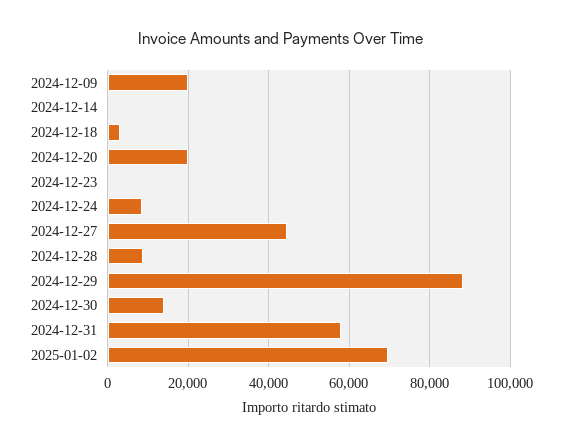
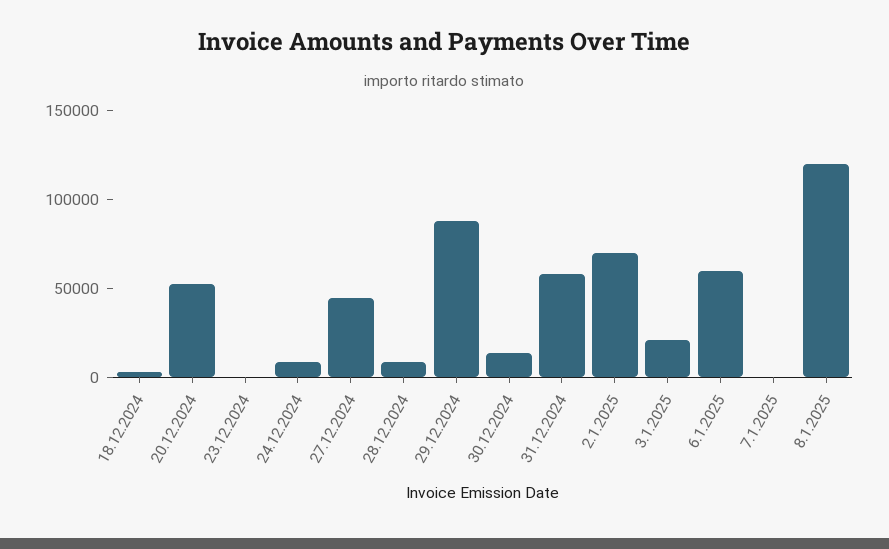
2024-12-09: 20000 -> none
2024-12-14: 0 -> none
2024-12-20: 20000 -> 50000
3.1.2025: none -> 20000
6.1.2025: none -> 60000
7.1.2025: none -> 0
8.1.2025: none -> 120000

